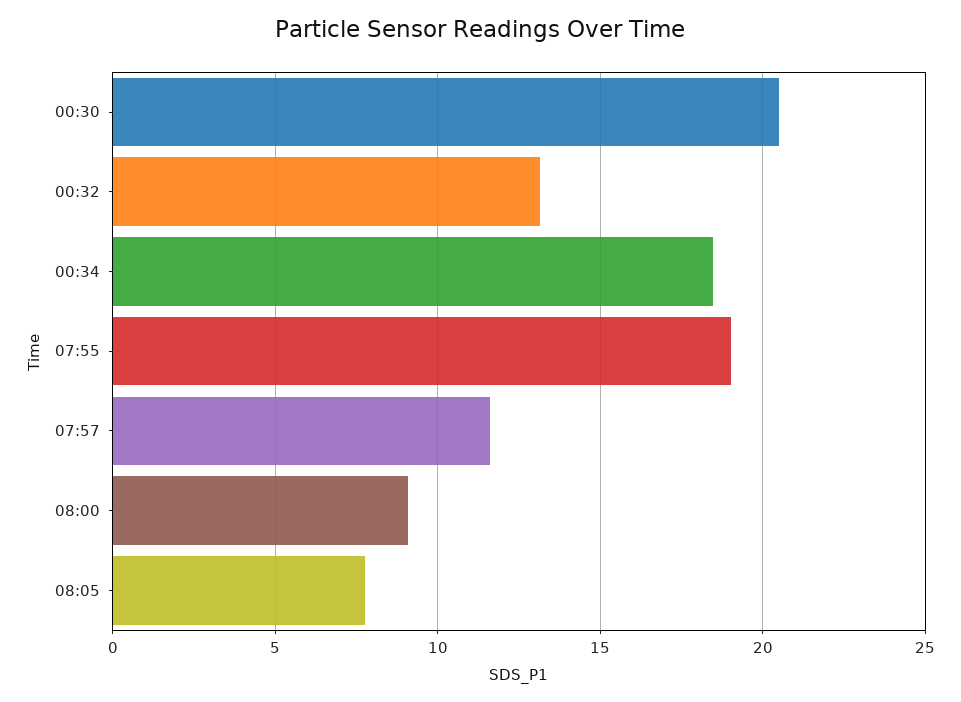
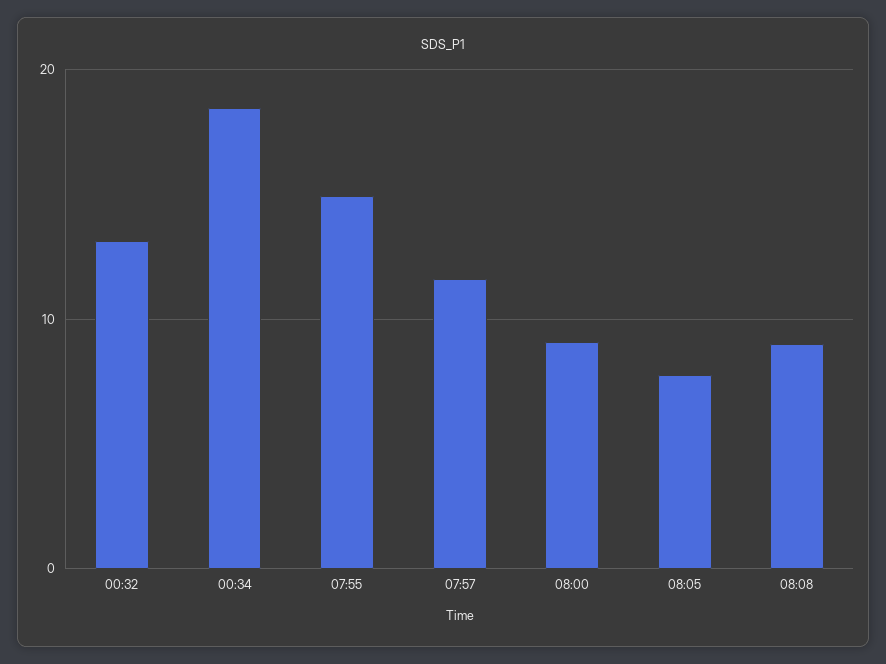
00:30: 20.5 -> none
07:55: 19 -> 15
08:08: none -> 9

